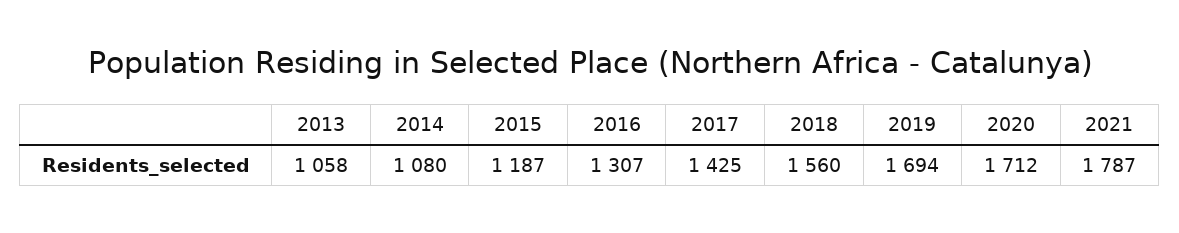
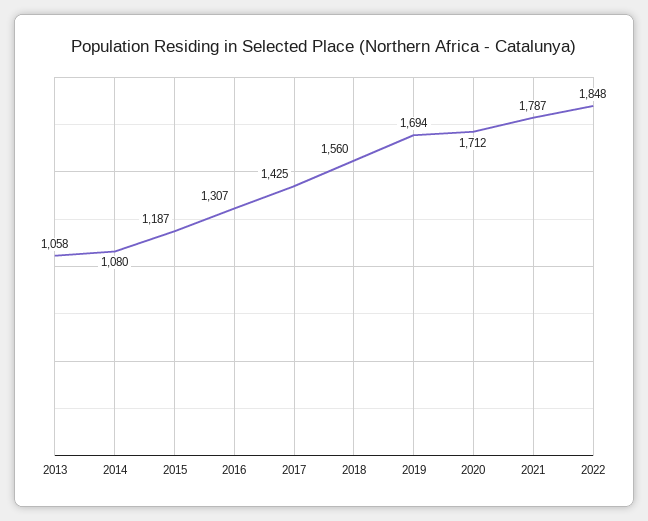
2022: none -> 1848

